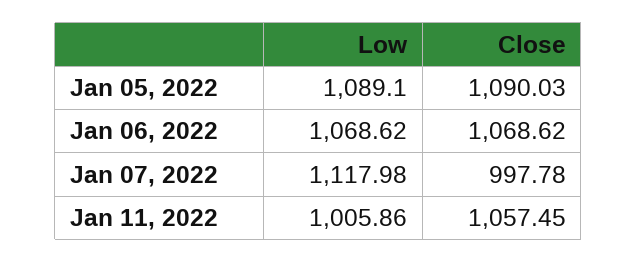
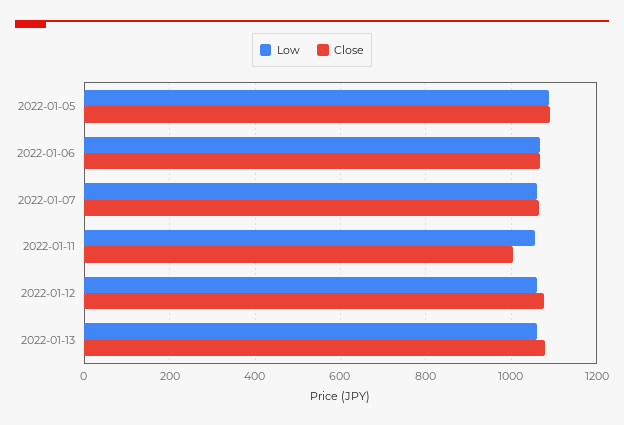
Low, Jan 07, 2022: 1117.98 -> 1060
Close, Jan 07, 2022: 997.78 -> 1060
Low, Jan 11, 2022: 1005.86 -> 1060
Close, Jan 11, 2022: 1057.45 -> 1000
Low, 2022-01-12: none -> 1060
Close, 2022-01-12: none -> 1080
Low, 2022-01-13: none -> 1060
Close, 2022-01-13: none -> 1080

